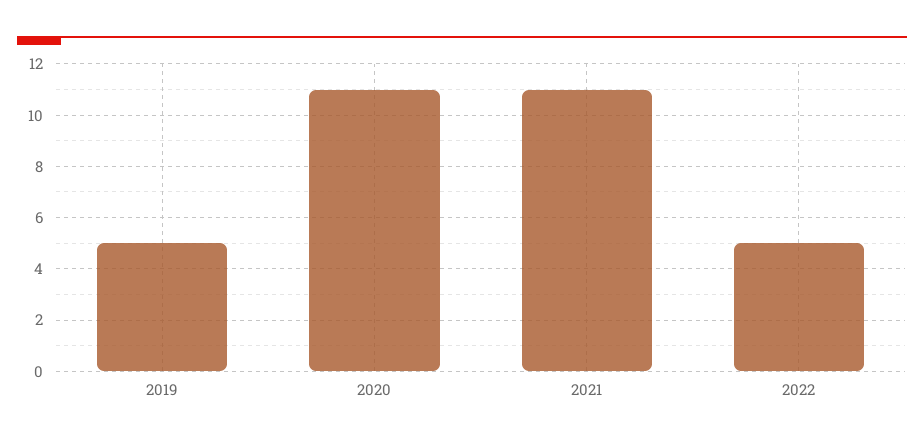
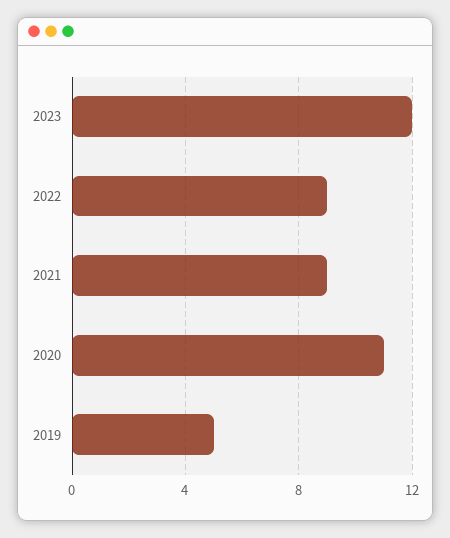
2021: 11 -> 9
2022: 5 -> 9
2023: none -> 12

